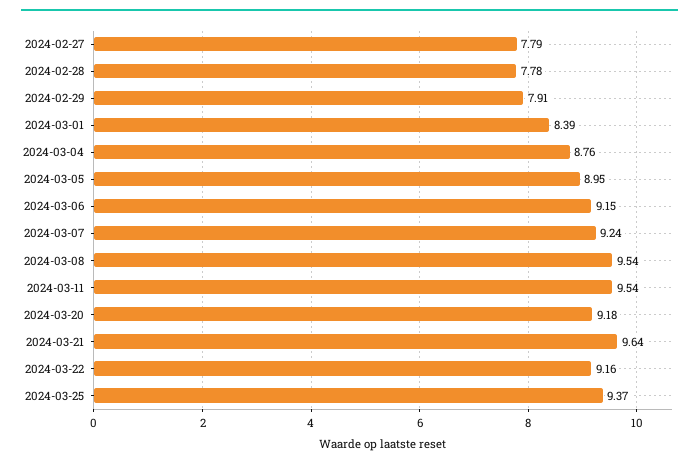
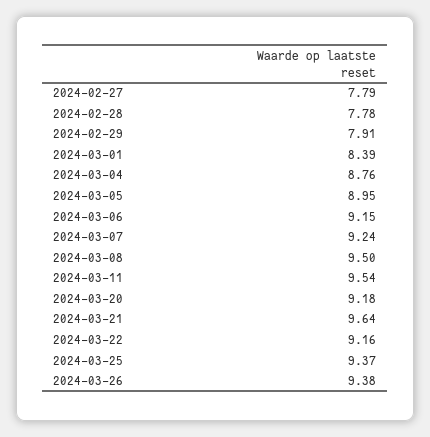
2024-03-08: 9.54 -> 9.5
2024-03-26: none -> 9.38

